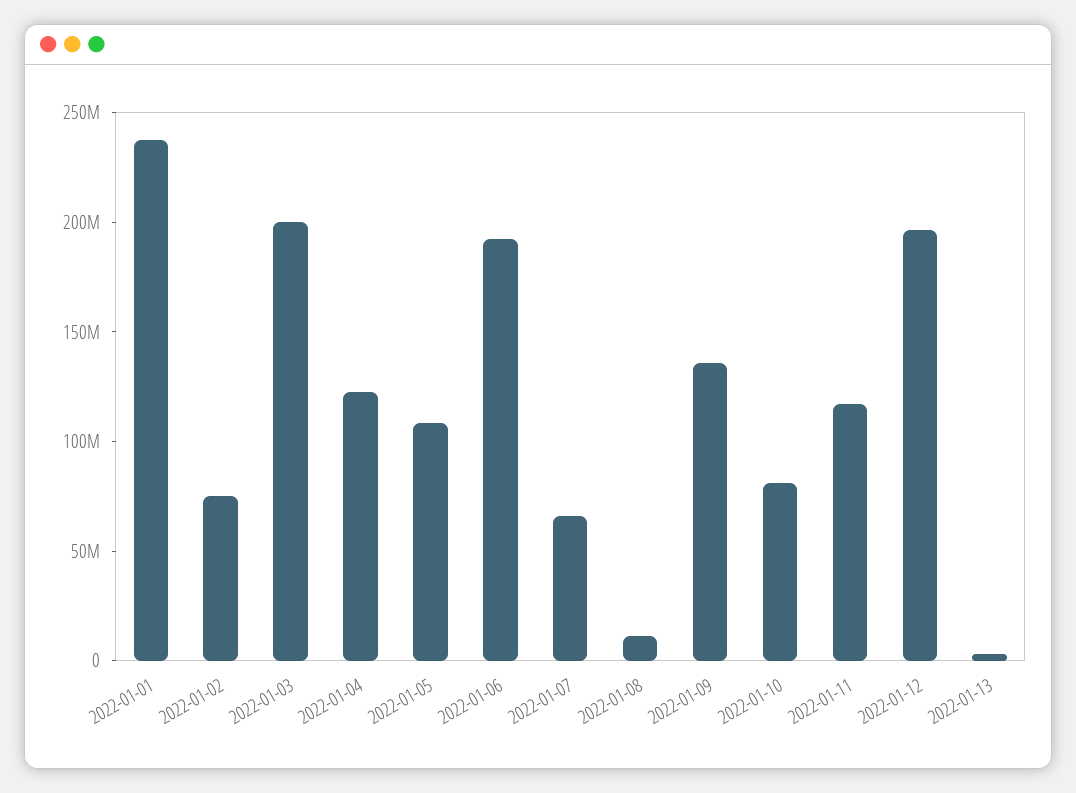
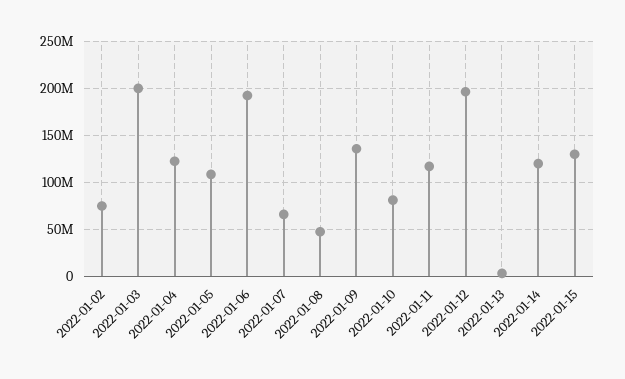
2022-01-01: 240000000 -> none
2022-01-08: 10000000 -> 50000000
2022-01-14: none -> 120000000
2022-01-15: none -> 130000000

